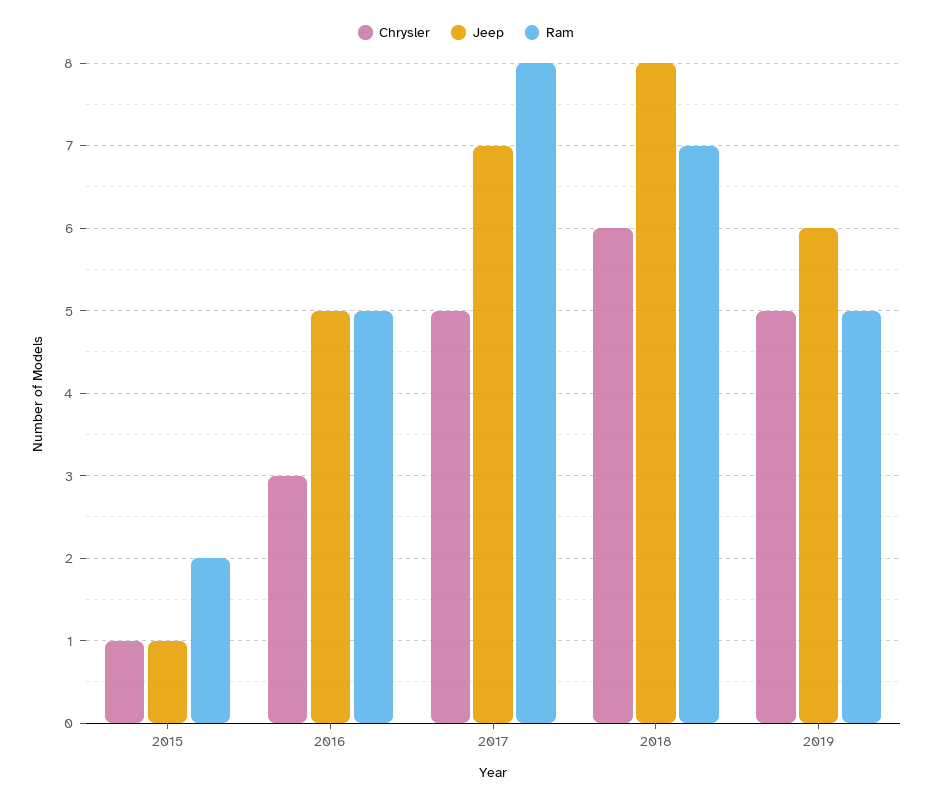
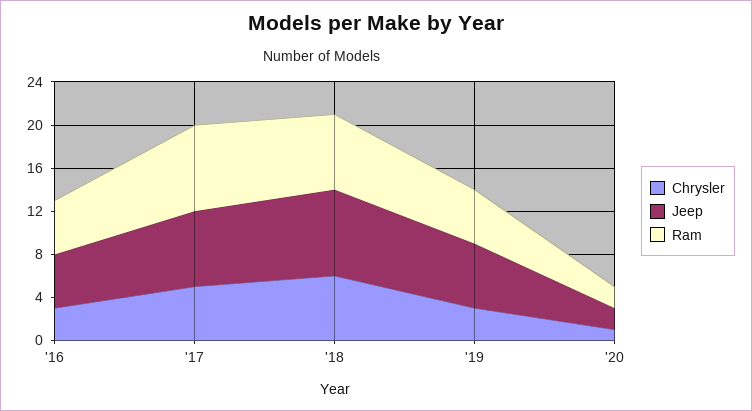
Chrysler, 2015: 1 -> none
Jeep, 2015: 1 -> none
Ram, 2015: 2 -> none
Chrysler, 2019: 5 -> 3
Chrysler, '20: none -> 1
Jeep, '20: none -> 2
Ram, '20: none -> 2

